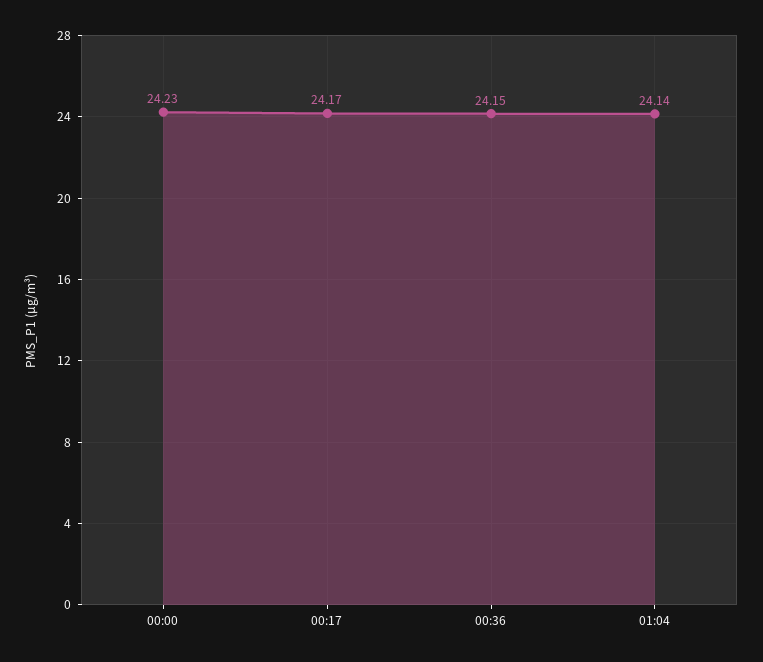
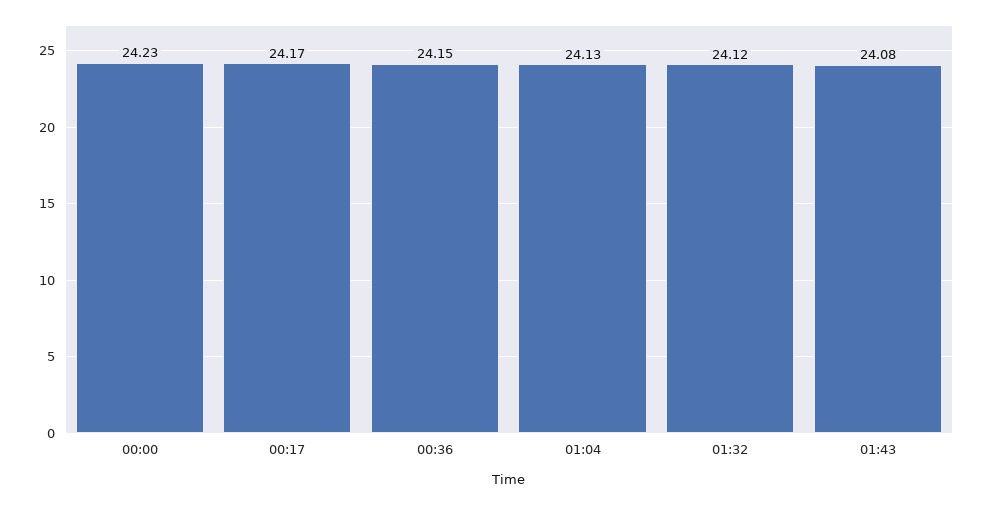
01:04: 24.14 -> 24.13
01:32: none -> 24.12
01:43: none -> 24.08

